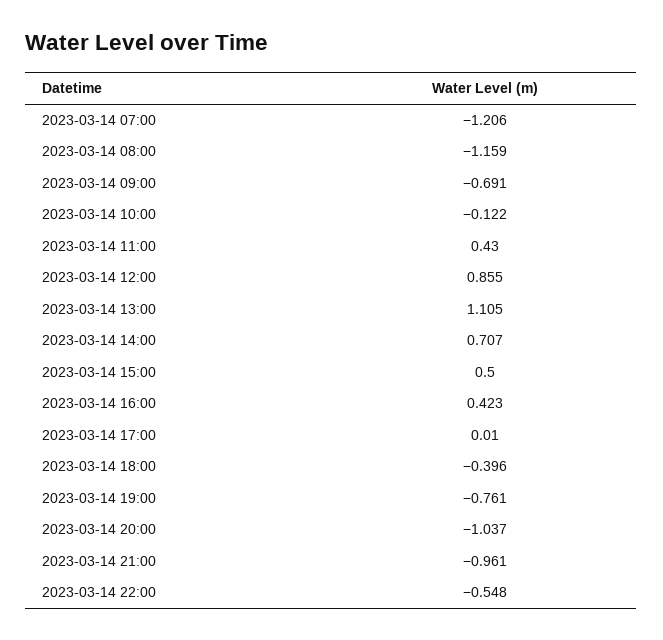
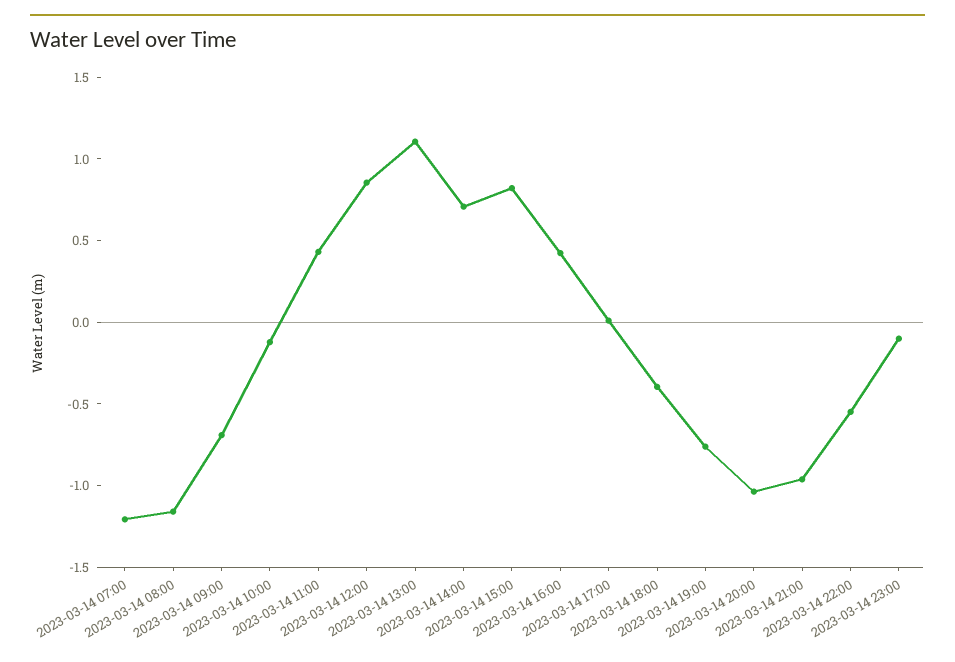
2023-03-14 15:00: 0.5 -> 0.8
2023-03-14 23:00: none -> -0.1

